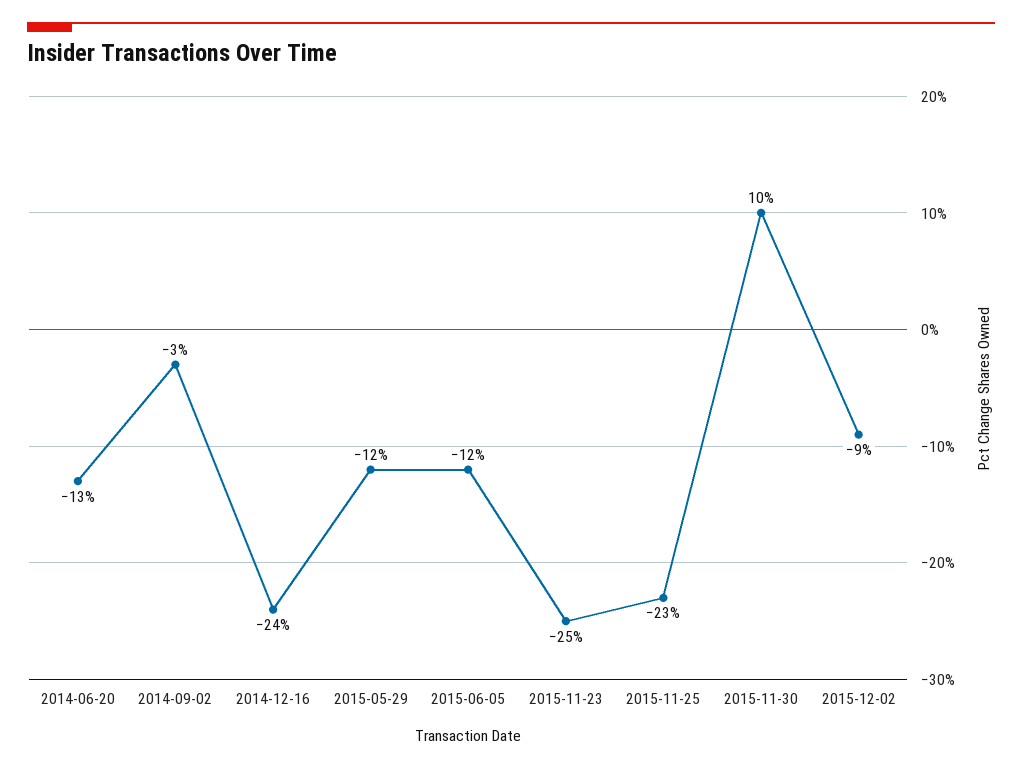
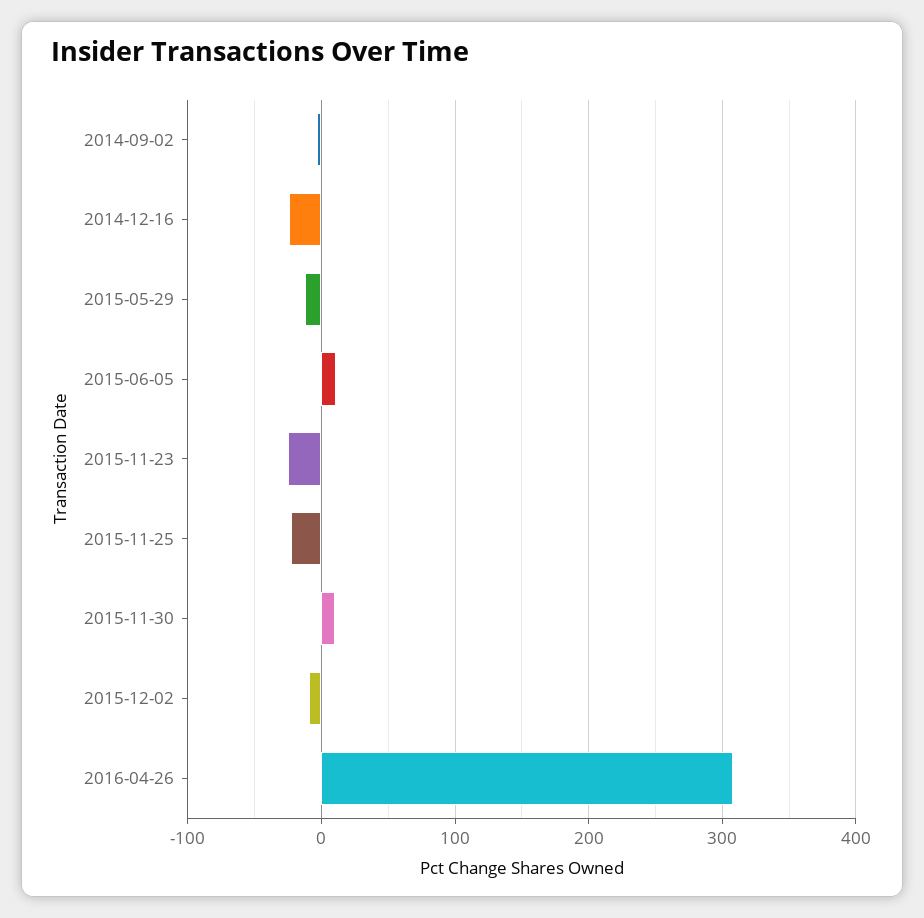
2014-06-20: -13 -> none
2015-06-05: -12 -> 10
2016-04-26: none -> 310

